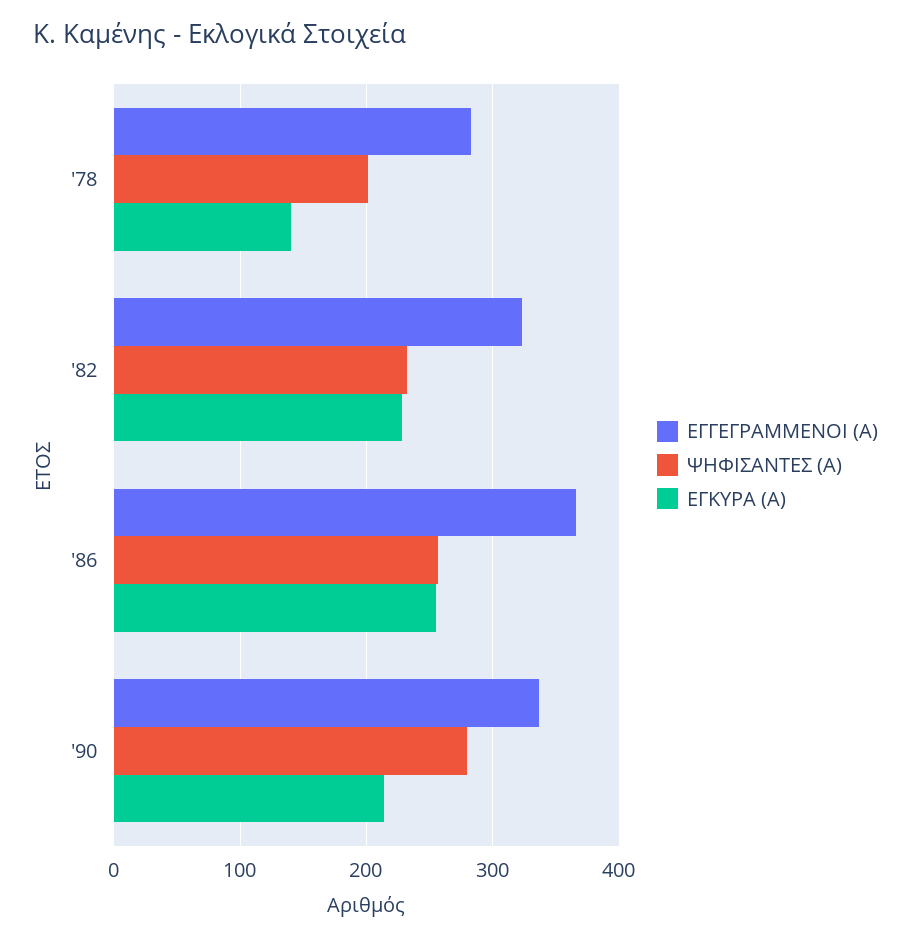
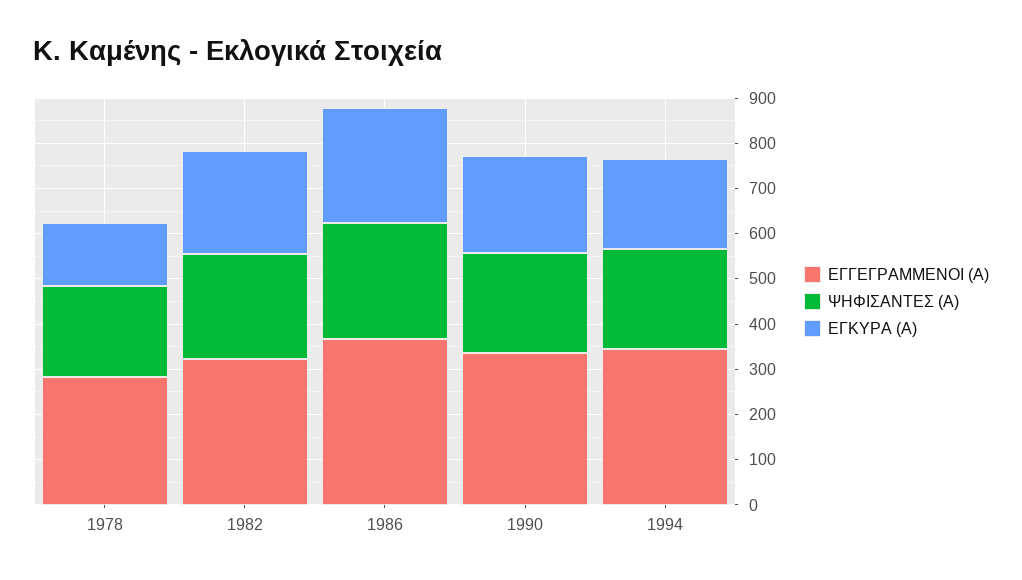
ΨΗΦΙΣΑΝΤΕΣ (Α), '90: 280 -> 220
ΕΓΓΕΓΡΑΜΜΕΝΟΙ (Α), 1994: none -> 340
ΨΗΦΙΣΑΝΤΕΣ (Α), 1994: none -> 220
ΕΓΚΥΡΑ (Α), 1994: none -> 200

